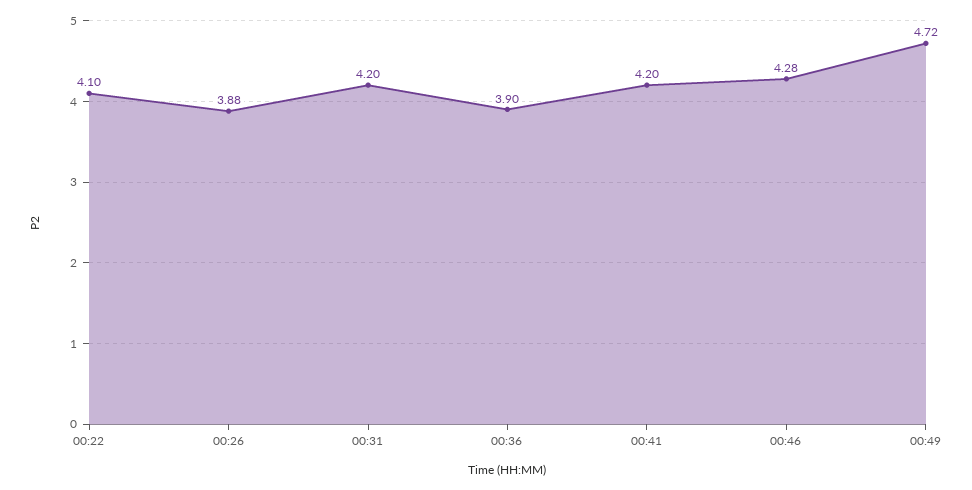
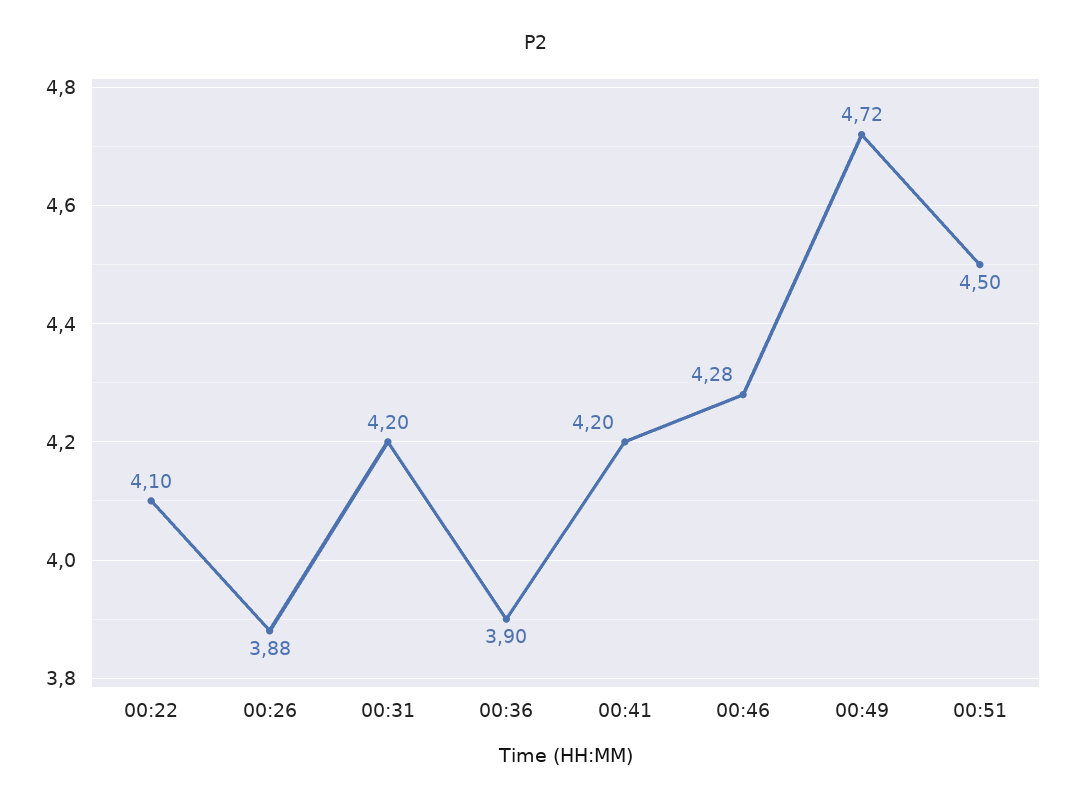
00:51: none -> 4.5

